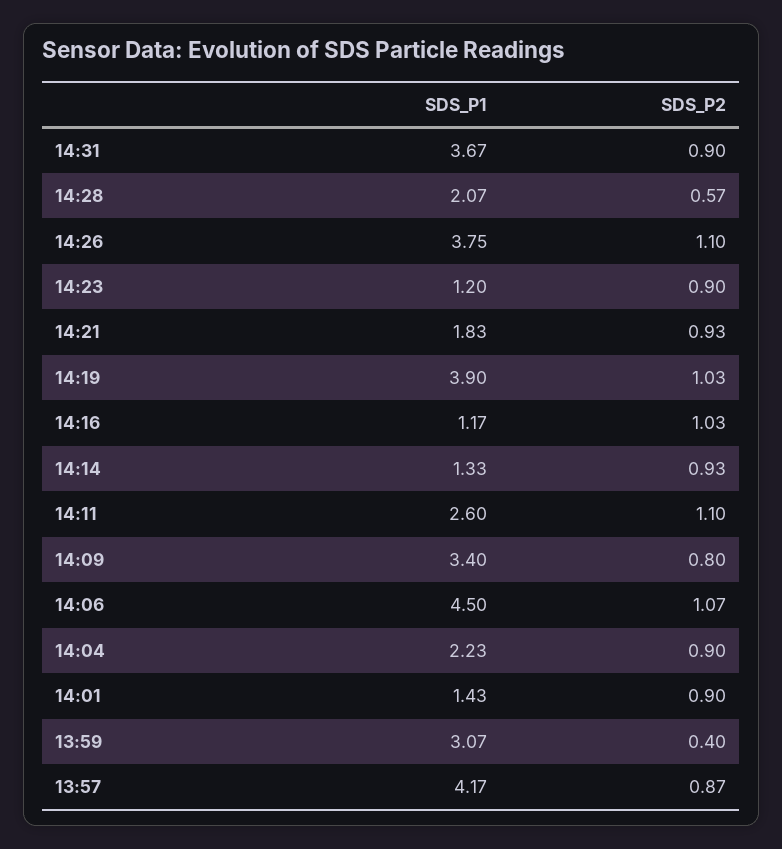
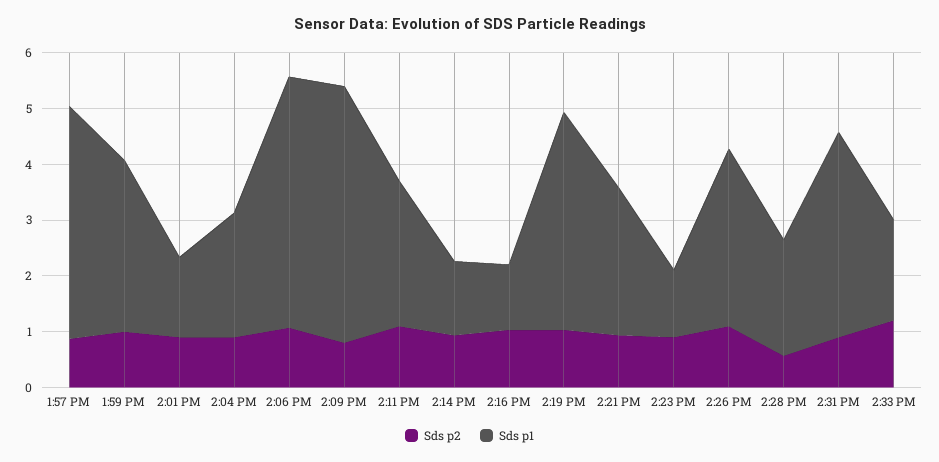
SDS_P1, 14:26: 3.75 -> 3.2
SDS_P1, 14:21: 1.83 -> 2.6
SDS_P1, 14:09: 3.4 -> 4.6
SDS_P2, 13:59: 0.4 -> 1
SDS_P2, 2:33 PM: none -> 1.2
SDS_P1, 2:33 PM: none -> 1.8

